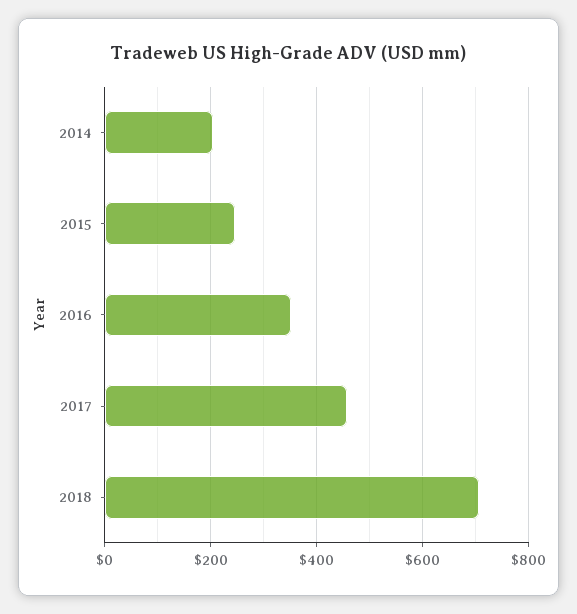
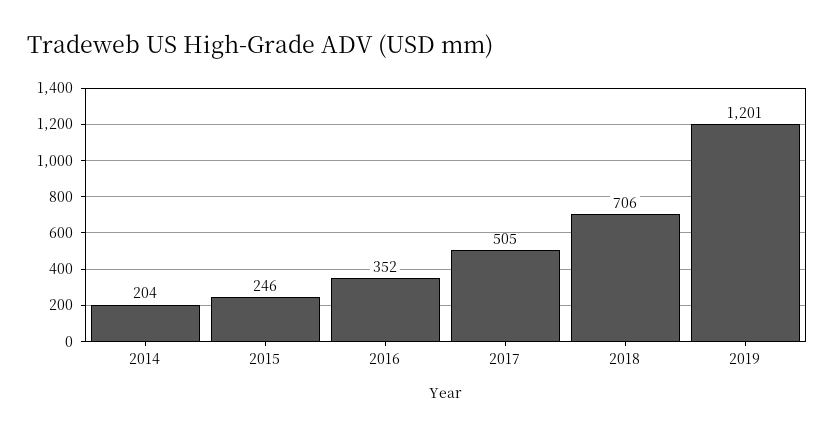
2017: 460 -> 505
2019: none -> 1201

